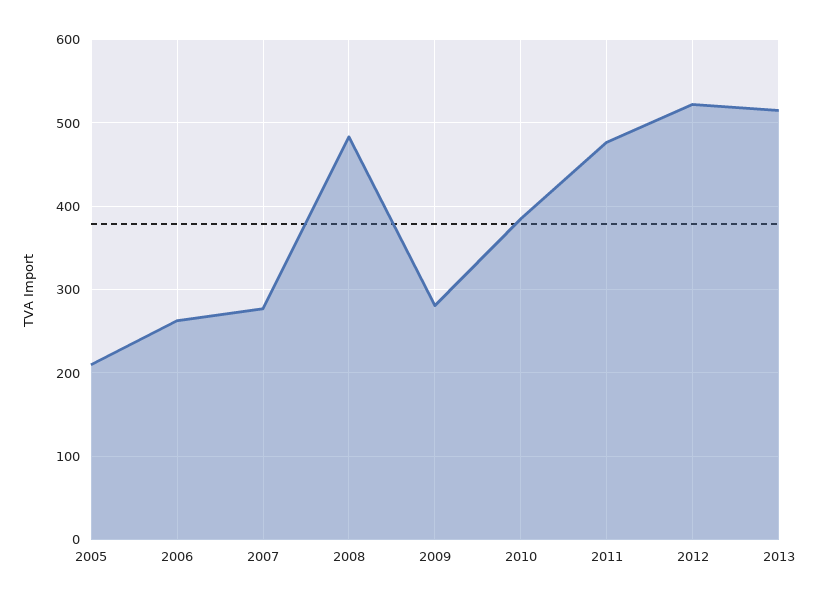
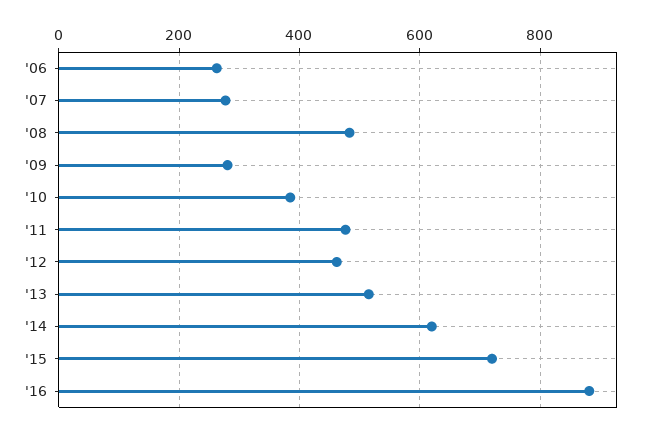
2005: 210 -> none
2012: 520 -> 460
'14: none -> 620
'15: none -> 720
'16: none -> 880

